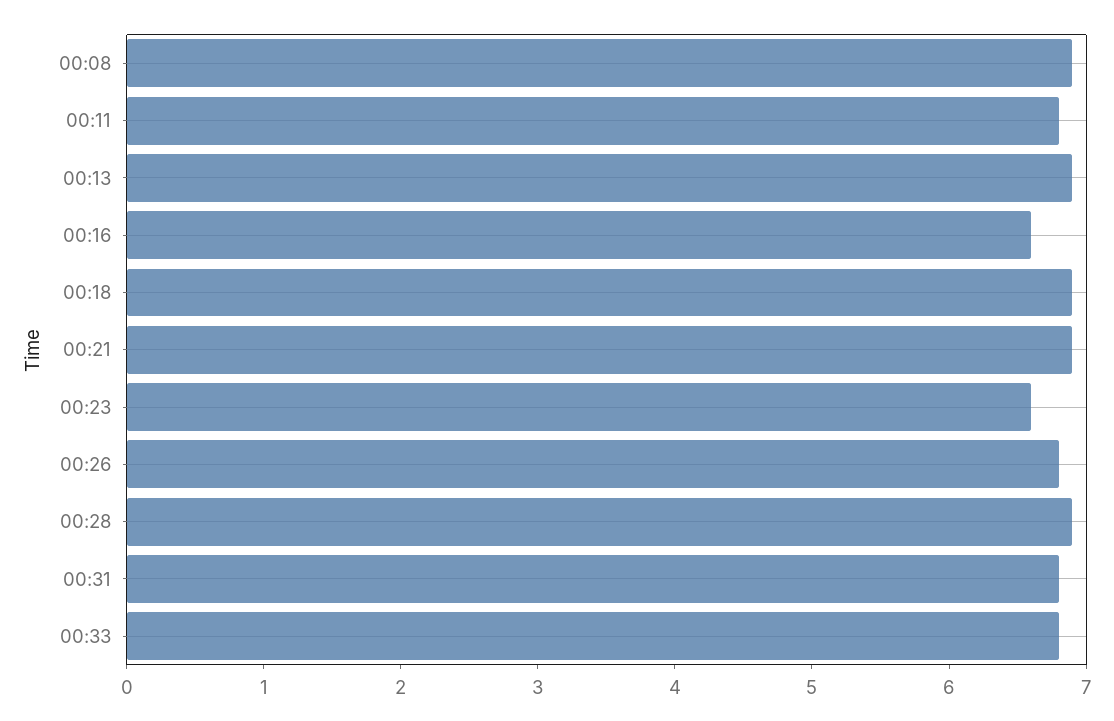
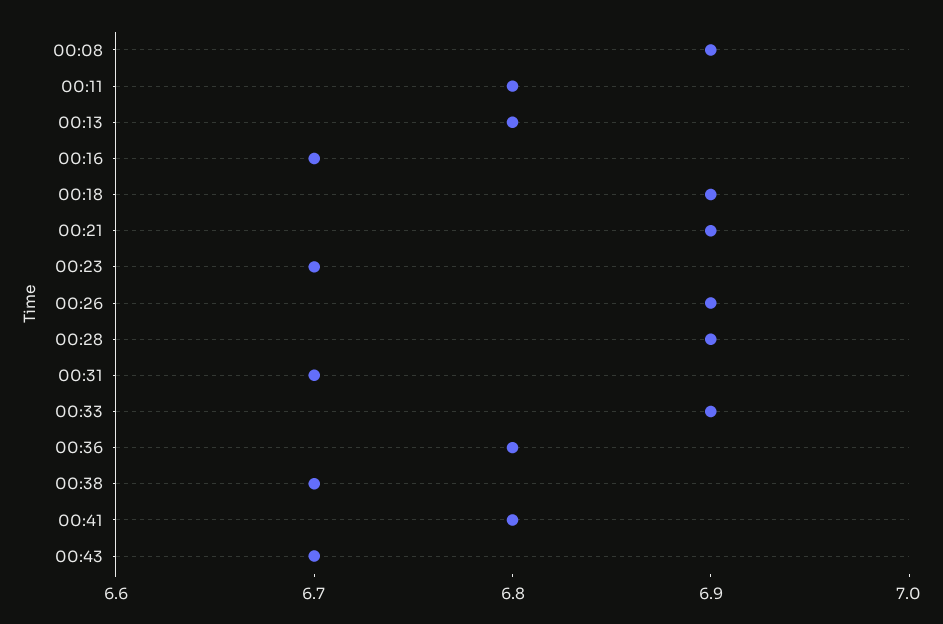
00:13: 6.9 -> 6.8
00:16: 6.6 -> 6.7
00:23: 6.6 -> 6.7
00:26: 6.8 -> 6.9
00:31: 6.8 -> 6.7
00:33: 6.8 -> 6.9
00:36: none -> 6.8
00:38: none -> 6.7
00:41: none -> 6.8
00:43: none -> 6.7

